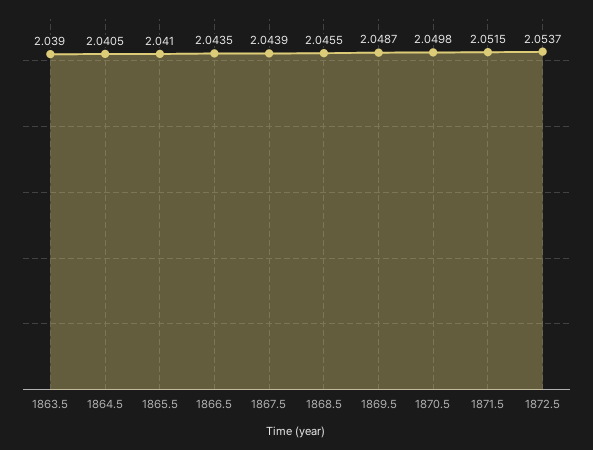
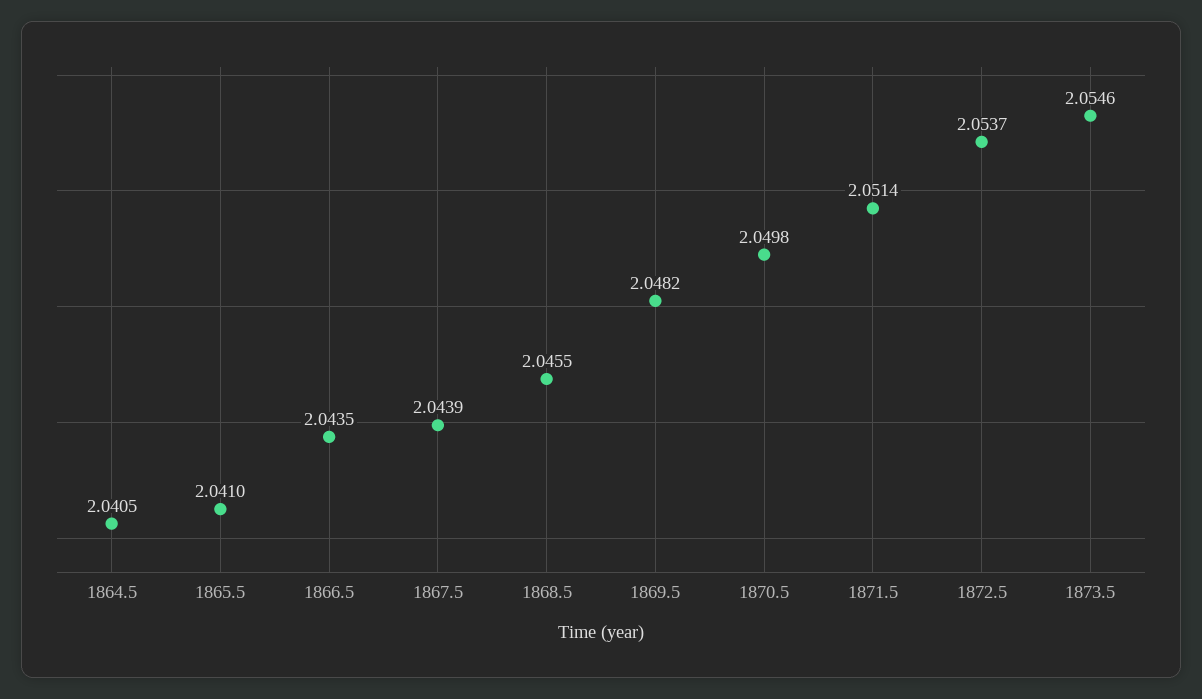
1863.5: 2.039 -> none
1869.5: 2.0487 -> 2.0482
1871.5: 2.0515 -> 2.0514
1873.5: none -> 2.0546

